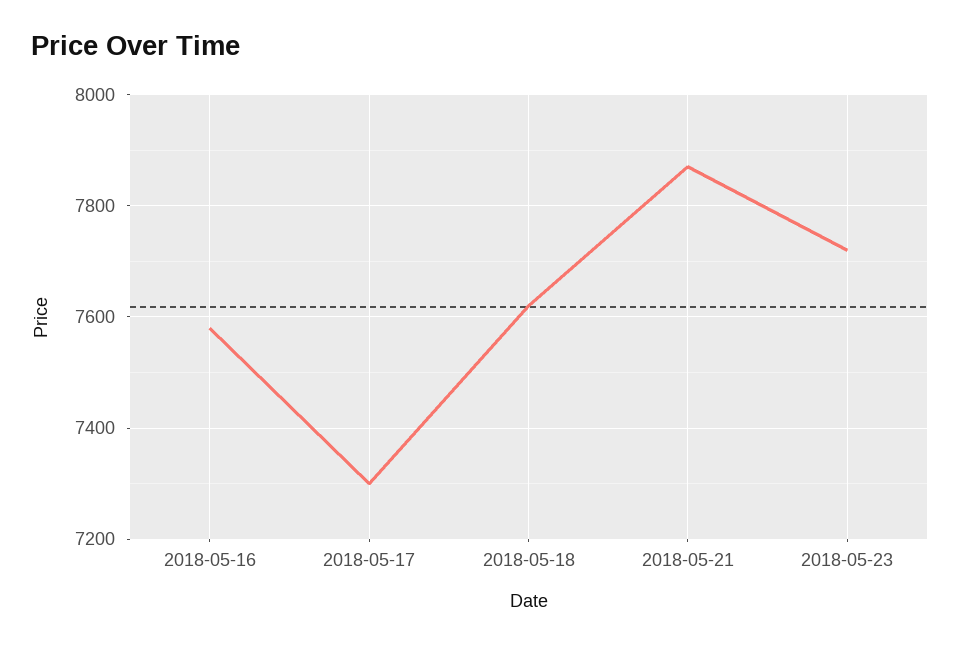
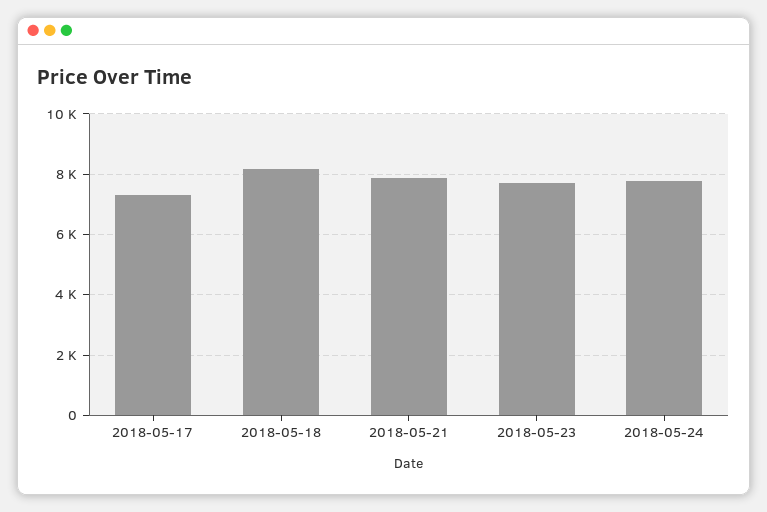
2018-05-16: 7580 -> none
2018-05-18: 7620 -> 8200
2018-05-24: none -> 7800

